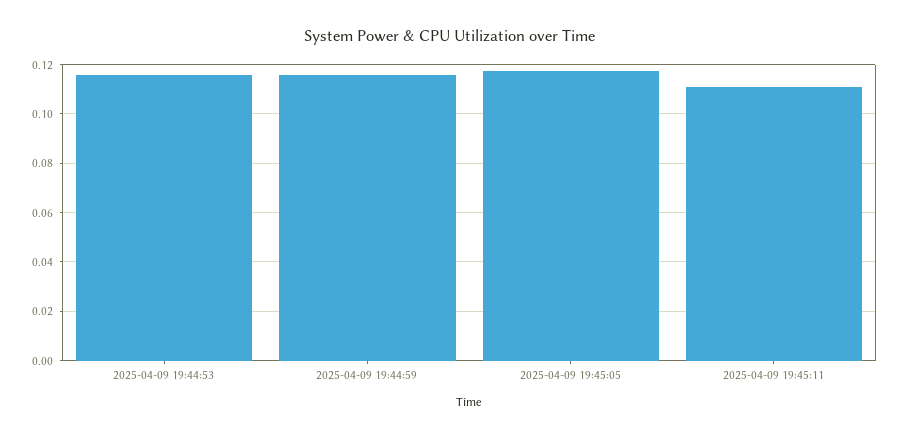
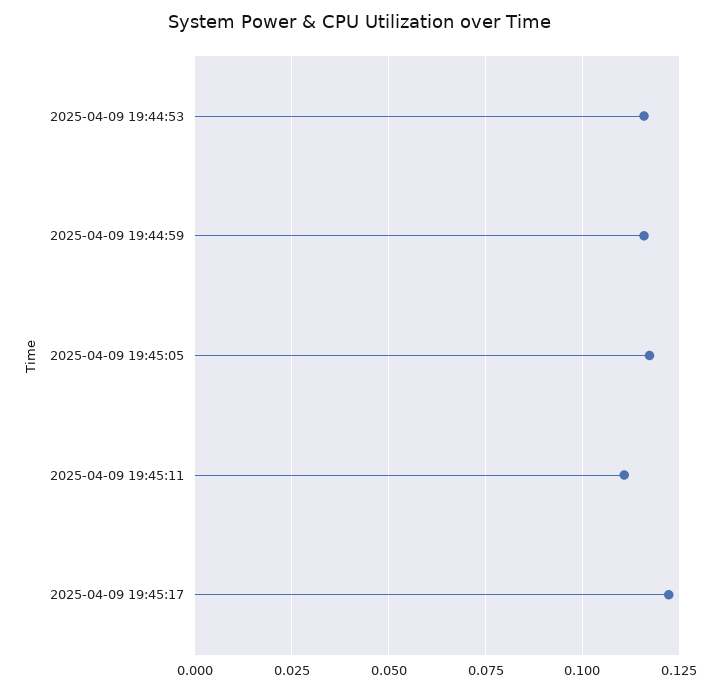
2025-04-09 19:45:17: none -> 0.1225

